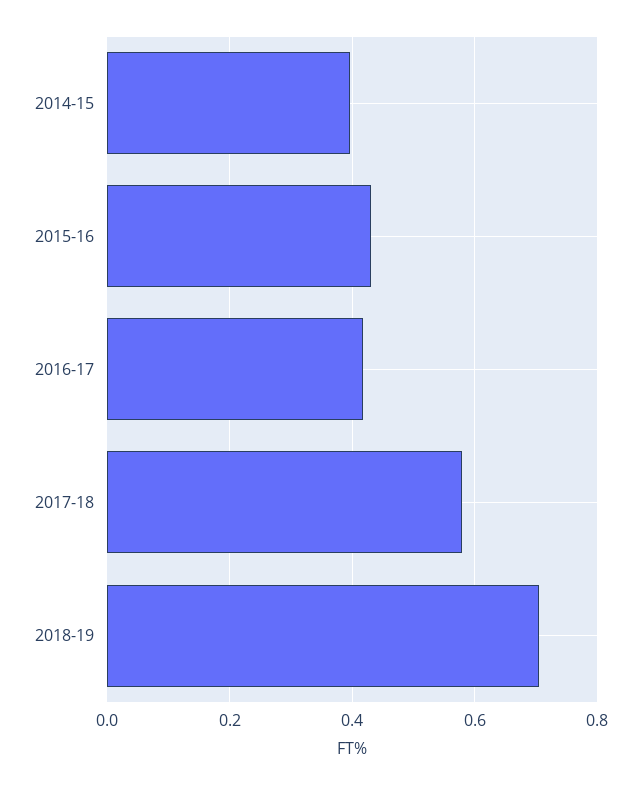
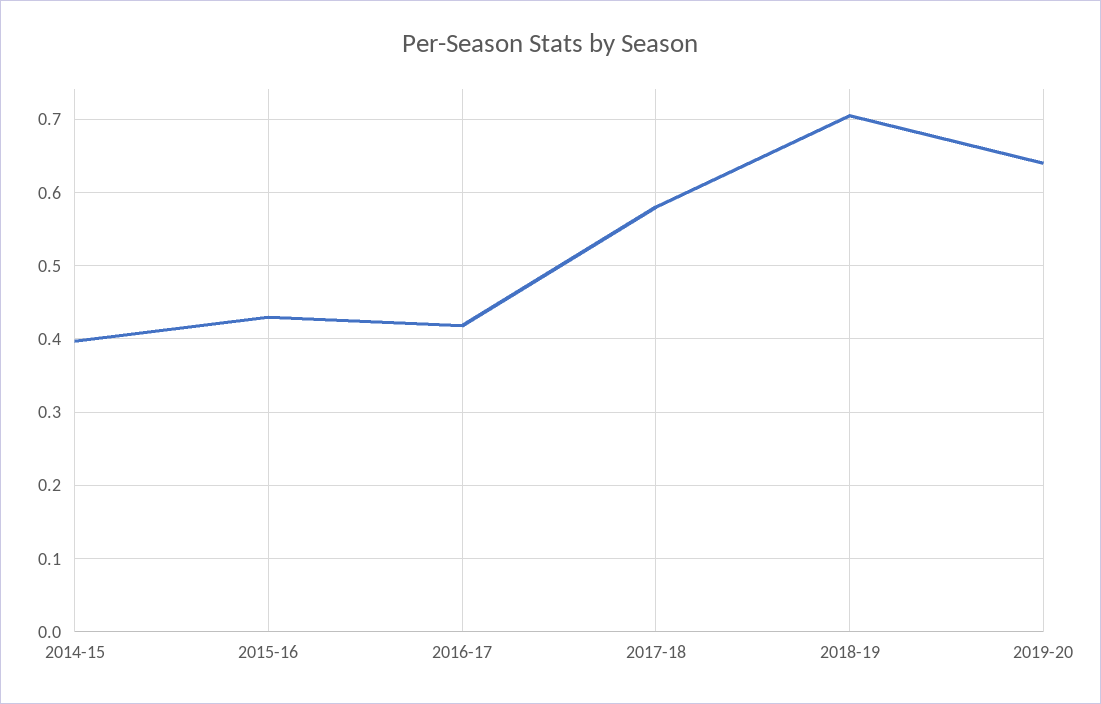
2019-20: none -> 0.64

